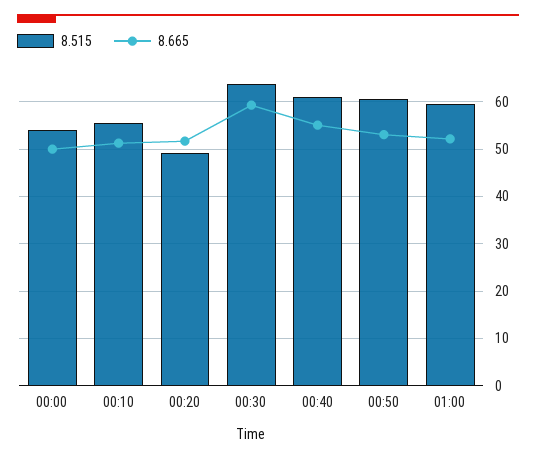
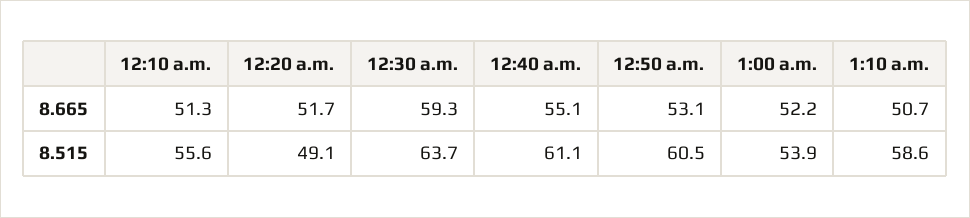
8.515, 00:00: 54 -> none
8.665, 00:00: 50 -> none
8.515, 01:00: 60 -> 53.9
8.665, 1:10 a.m.: none -> 50.7
8.515, 1:10 a.m.: none -> 58.6

